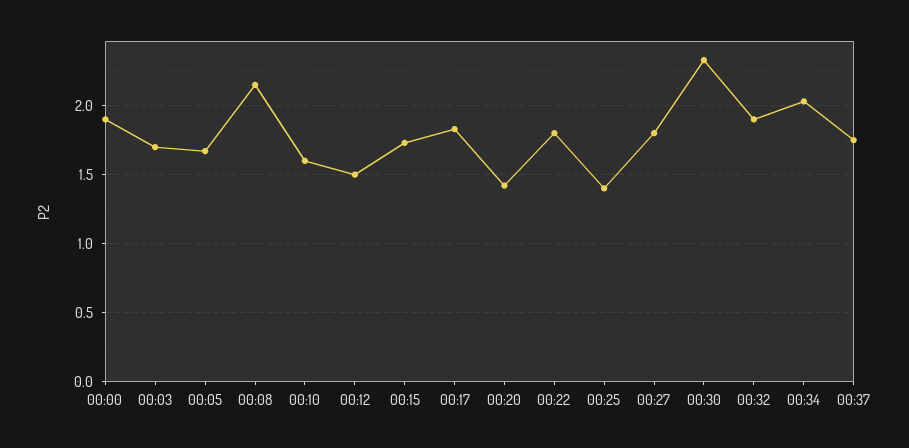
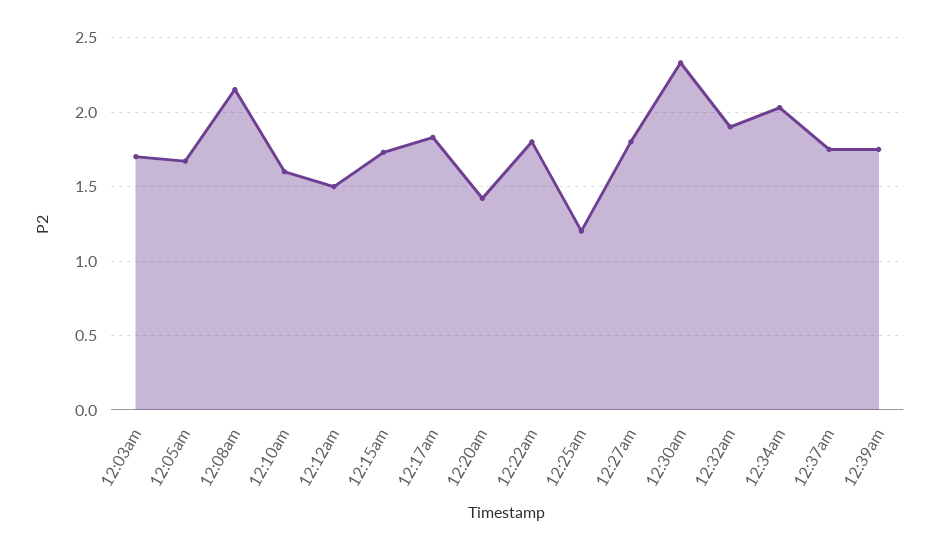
00:00: 1.9 -> none
00:25: 1.4 -> 1.2
12:39am: none -> 1.75

